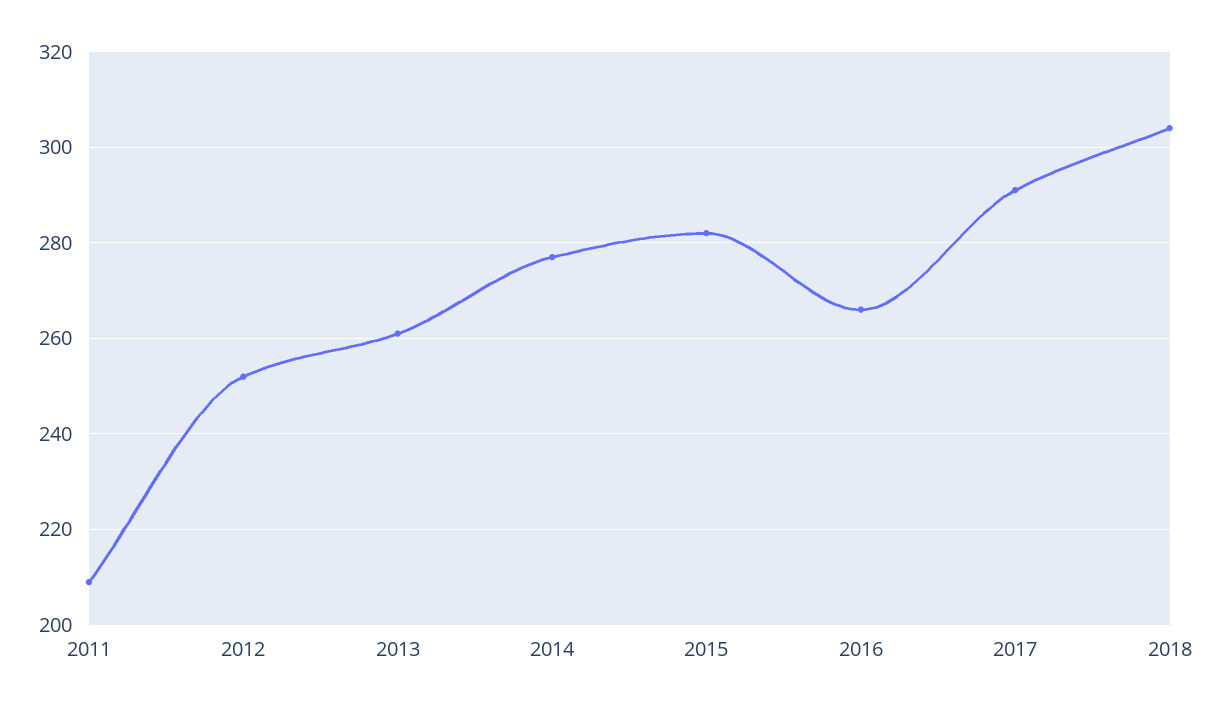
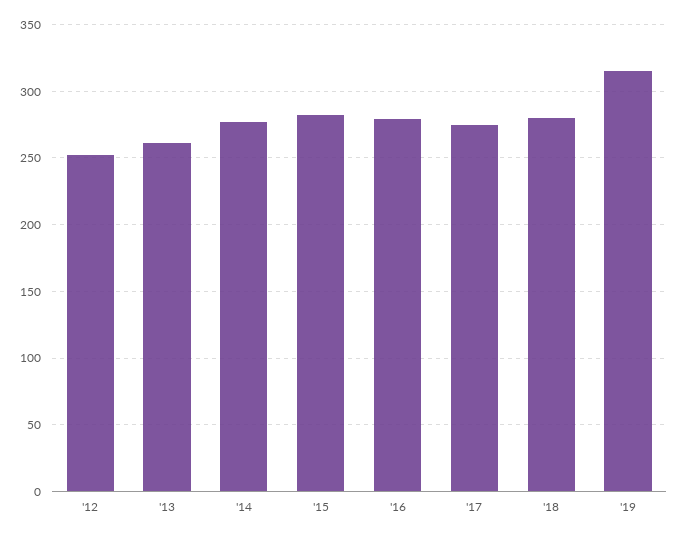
2011: 210 -> none
2016: 265 -> 280
2017: 290 -> 275
2018: 305 -> 280
'19: none -> 315

